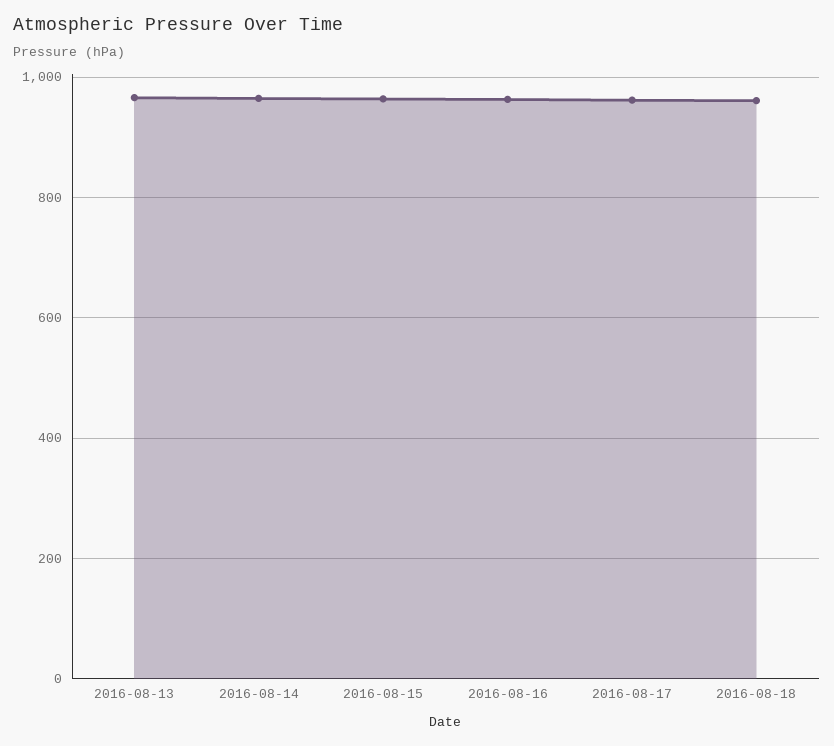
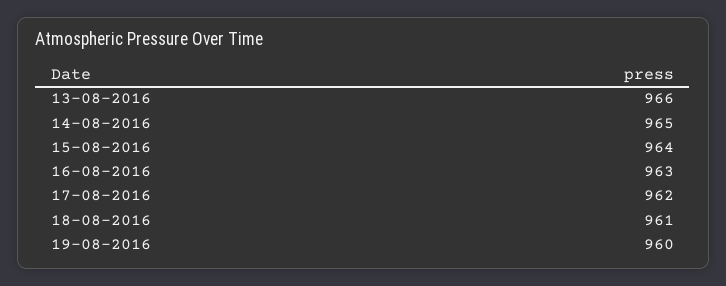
19-08-2016: none -> 960

